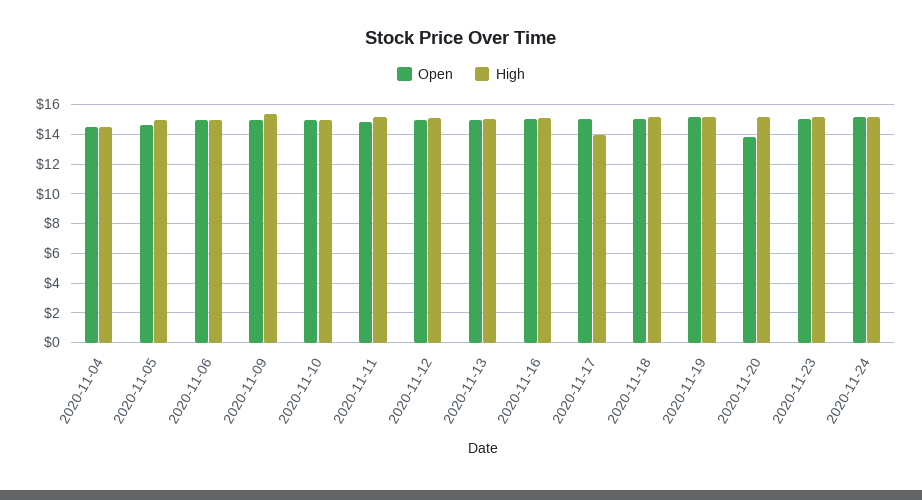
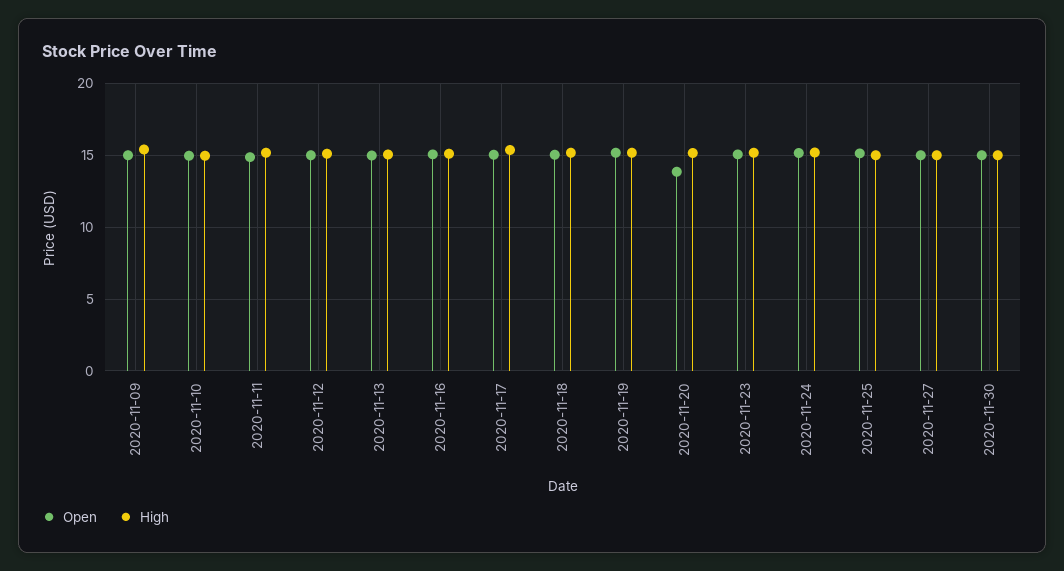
Open, 2020-11-04: 14.5 -> none
High, 2020-11-04: 14.5 -> none
Open, 2020-11-05: 14.5 -> none
High, 2020-11-05: 15 -> none
Open, 2020-11-06: 15 -> none
High, 2020-11-06: 15 -> none
High, 2020-11-17: 14 -> 15.5
Open, 2020-11-25: none -> 15
High, 2020-11-25: none -> 15
Open, 2020-11-27: none -> 15
High, 2020-11-27: none -> 15
Open, 2020-11-30: none -> 15
High, 2020-11-30: none -> 15

